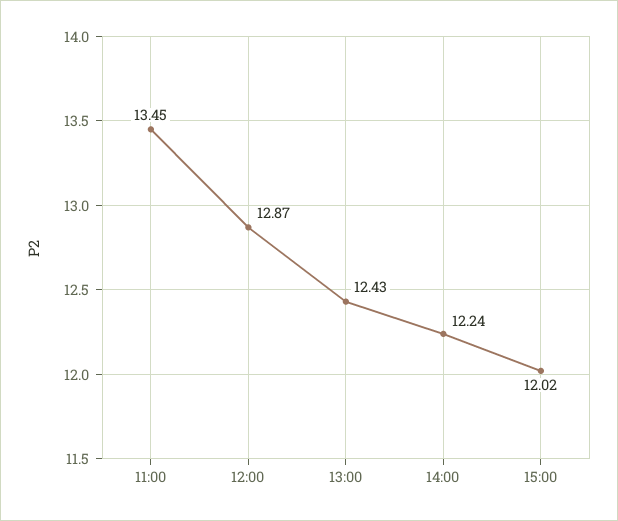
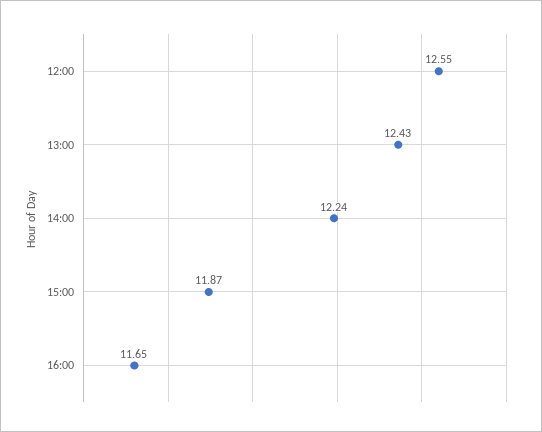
11:00: 13.45 -> none
12:00: 12.87 -> 12.55
15:00: 12.02 -> 11.87
16:00: none -> 11.65

